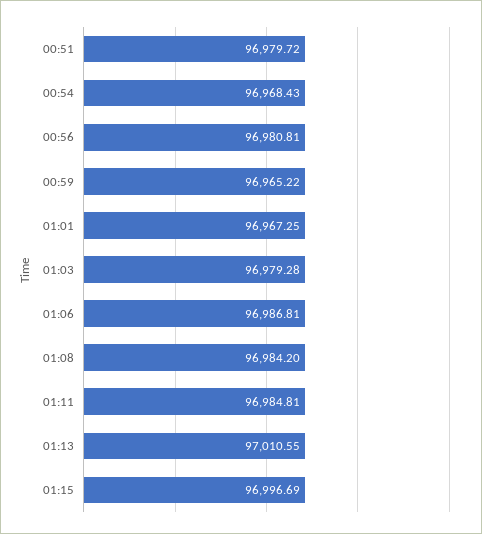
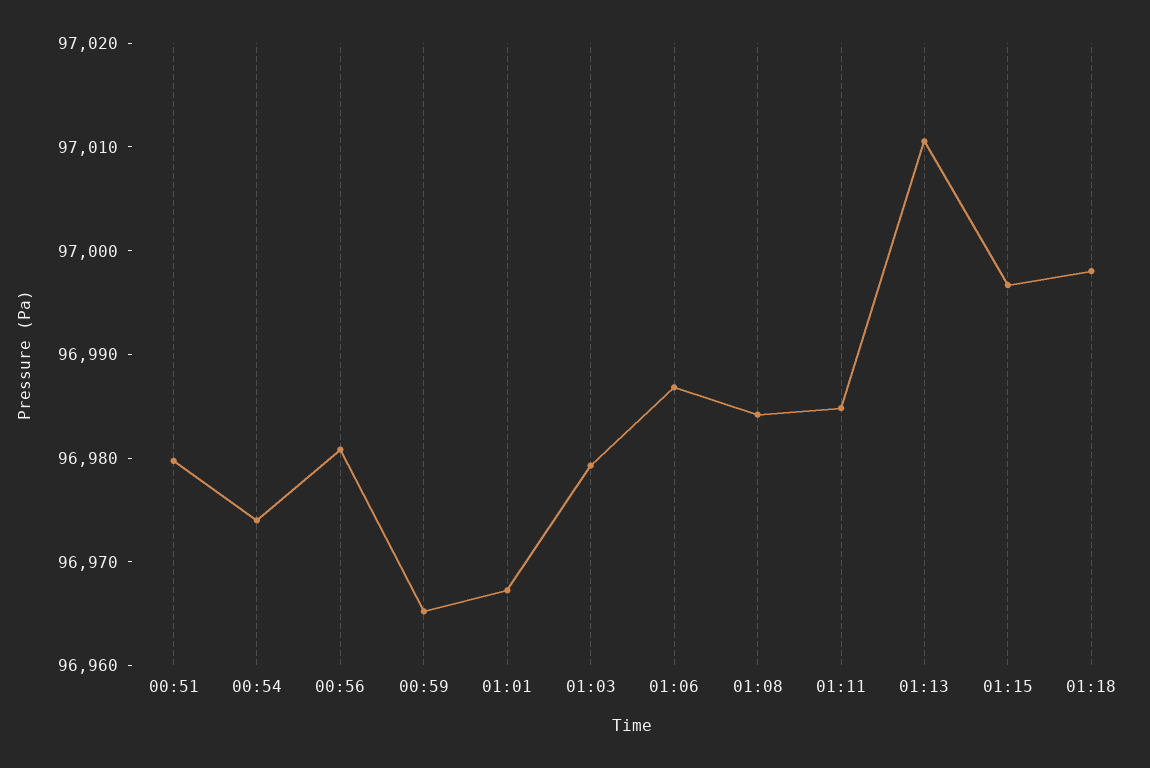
00:54: 96968.43 -> 96974
01:18: none -> 96998

